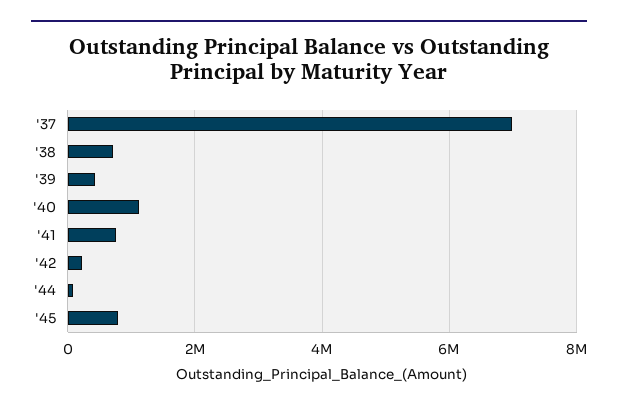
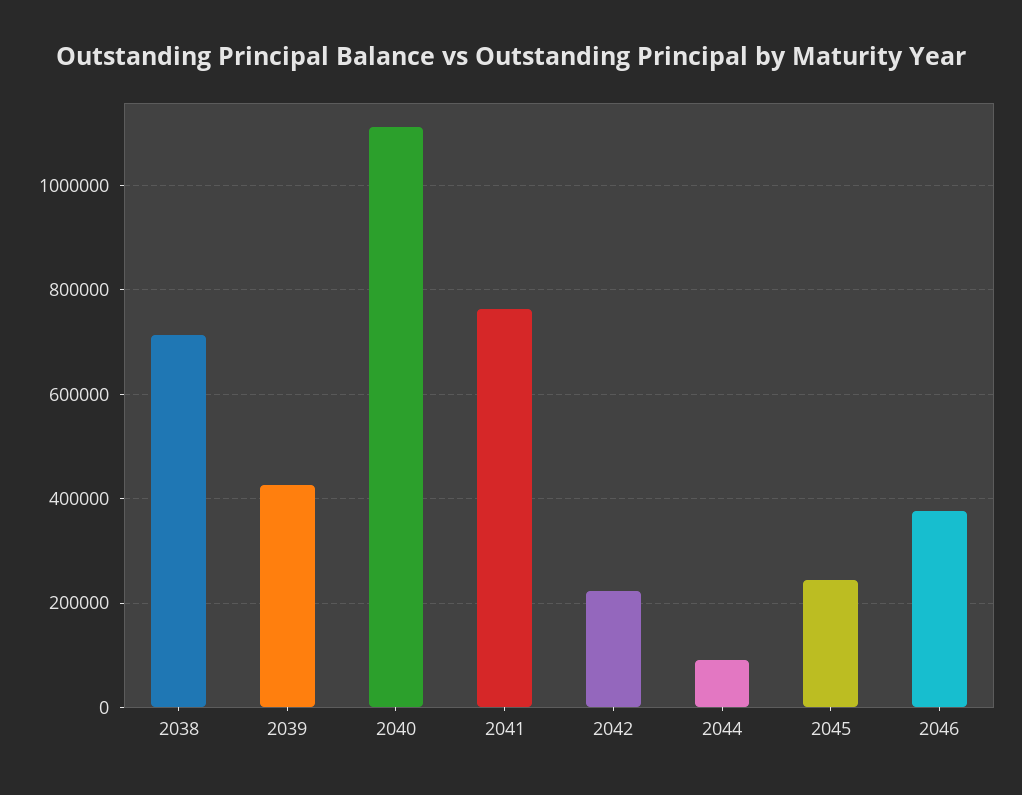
'37: 7000000 -> none
'45: 800000 -> 240000
2046: none -> 380000

